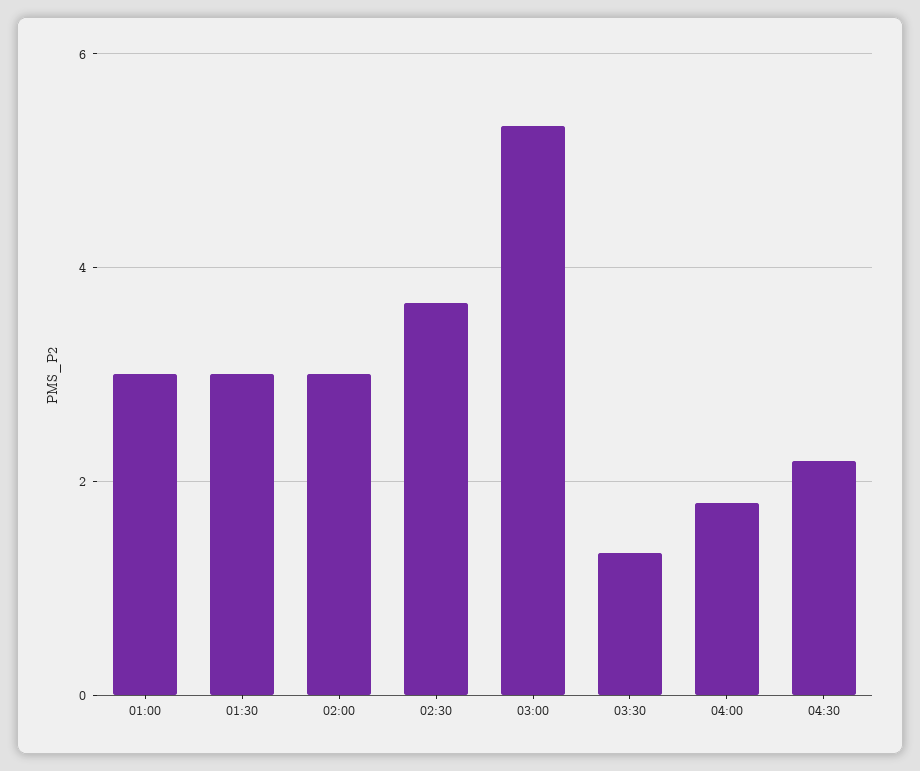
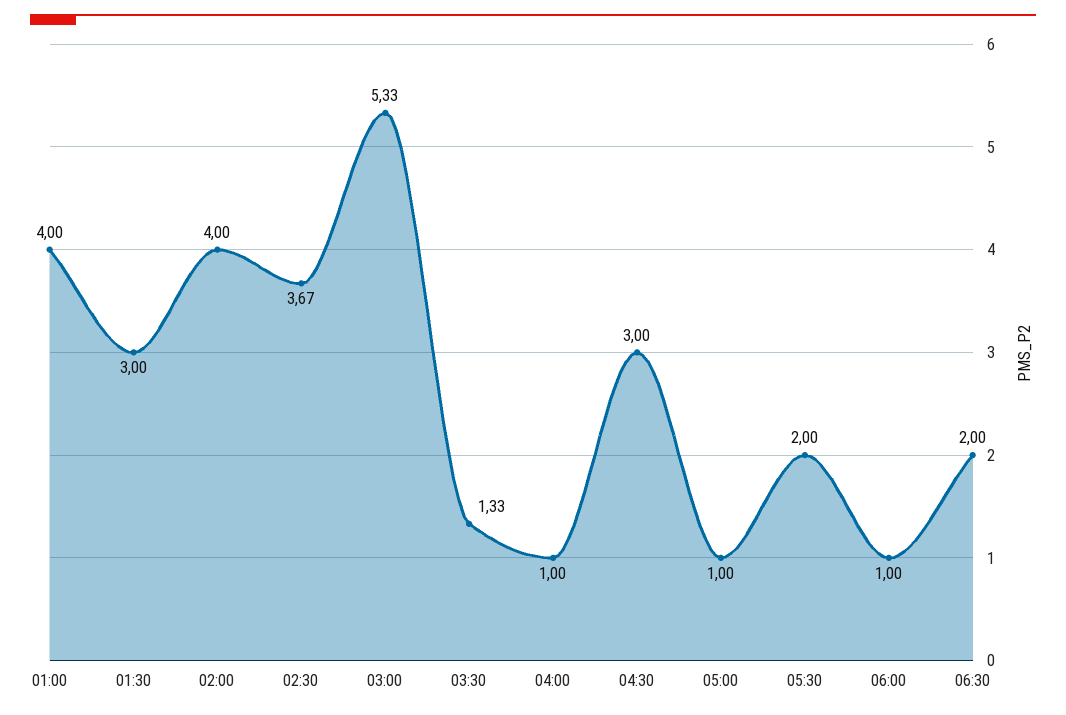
01:00: 3 -> 4
02:00: 3 -> 4
04:00: 1.8 -> 1
04:30: 2.2 -> 3
05:00: none -> 1
05:30: none -> 2
06:00: none -> 1
06:30: none -> 2

